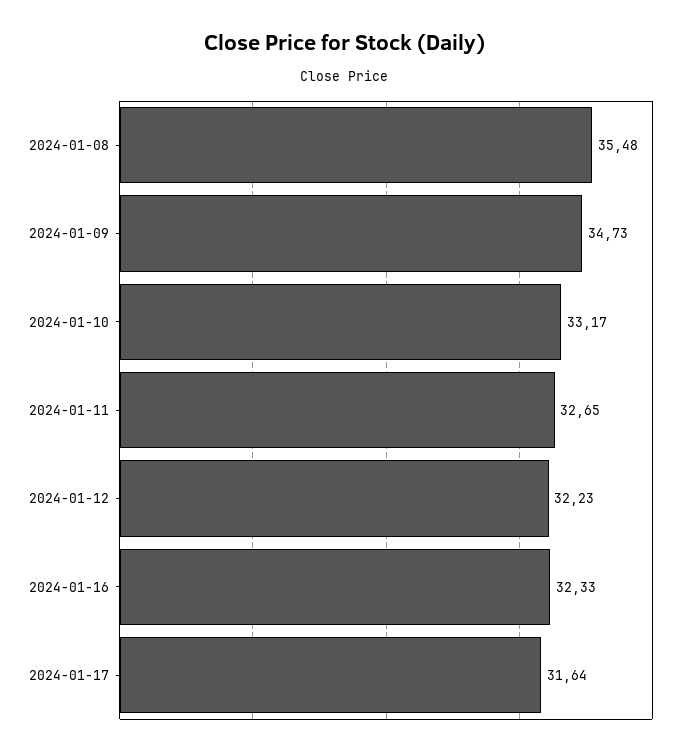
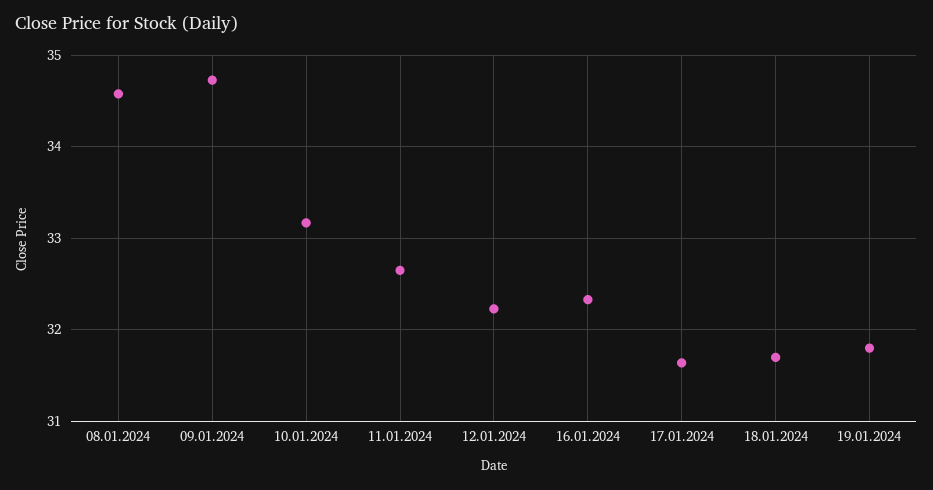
2024-01-08: 35.48 -> 34.6
18.01.2024: none -> 31.7
19.01.2024: none -> 31.8

